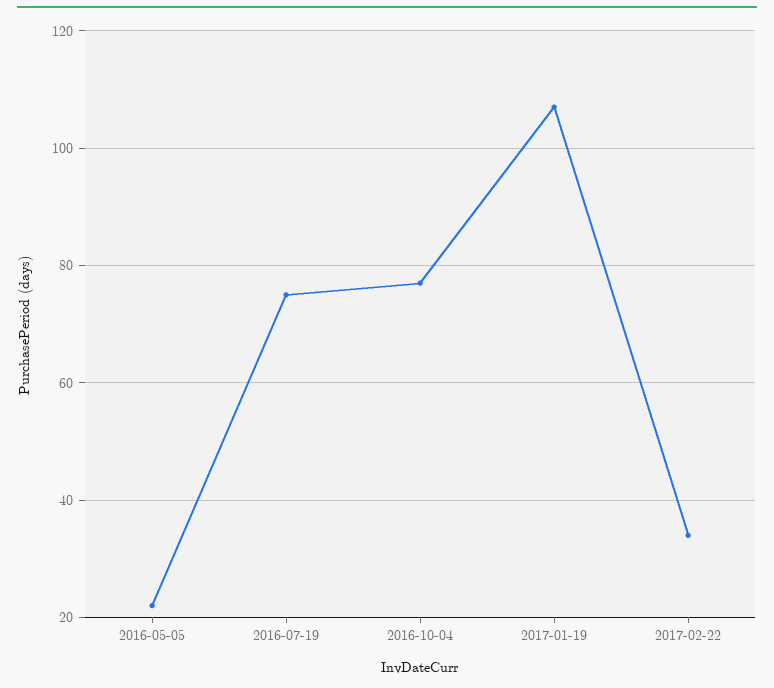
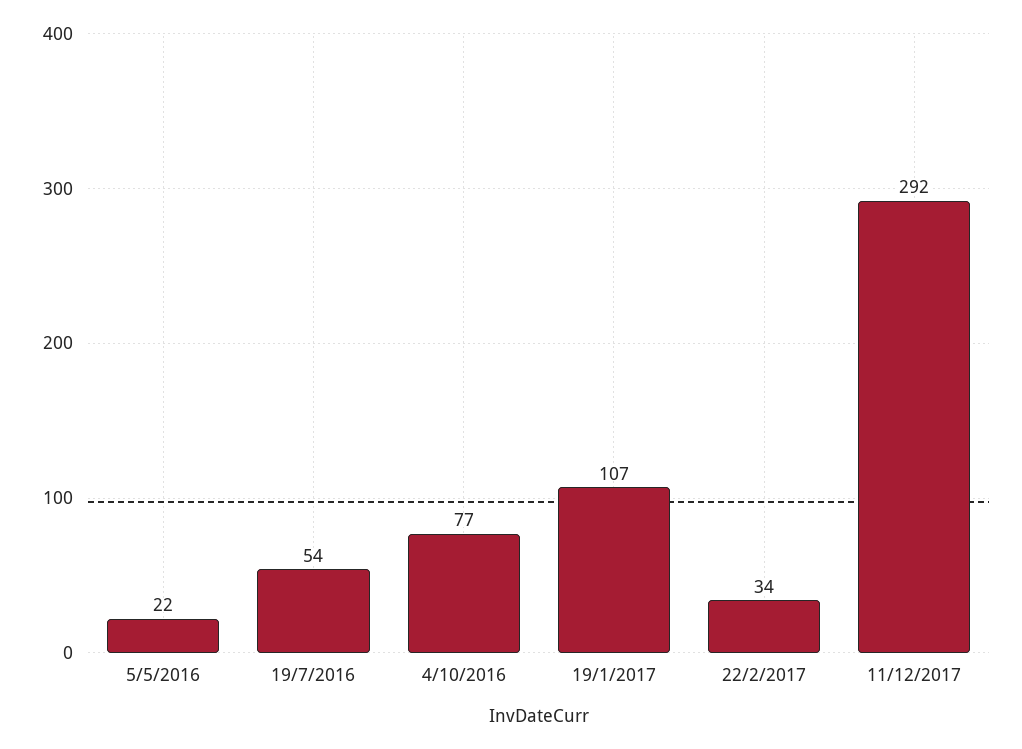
2016-07-19: 75 -> 54
11/12/2017: none -> 292

